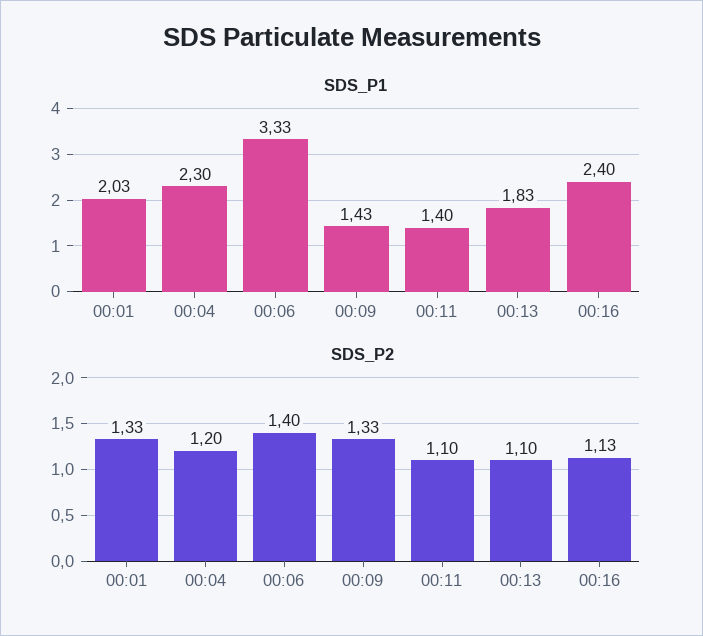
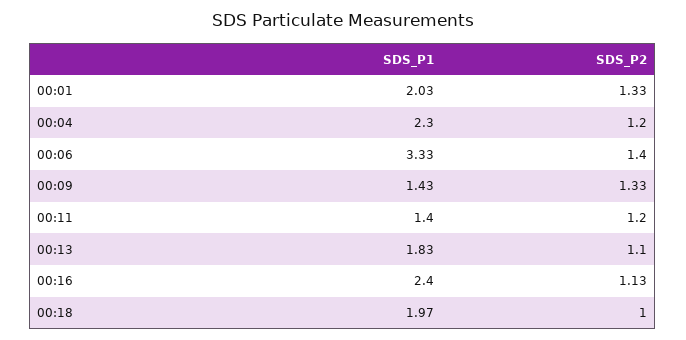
SDS_P2, 00:11: 1.1 -> 1.2
SDS_P1, 00:18: none -> 1.97
SDS_P2, 00:18: none -> 1

